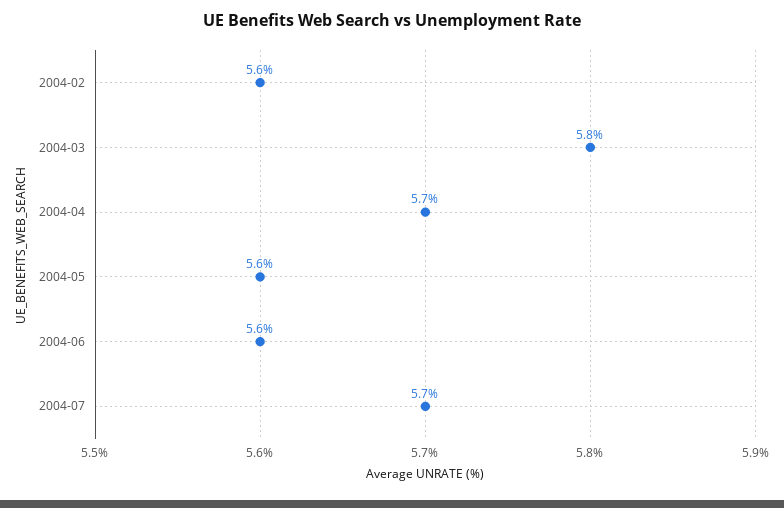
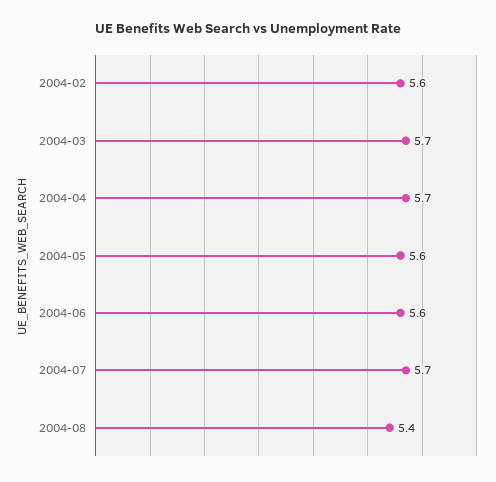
2004-03: 5.8 -> 5.7
2004-08: none -> 5.4

